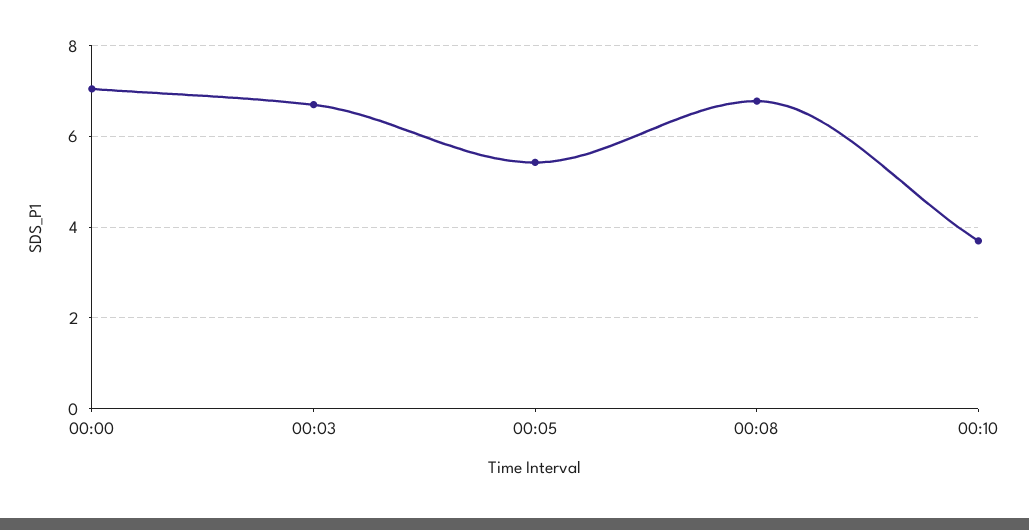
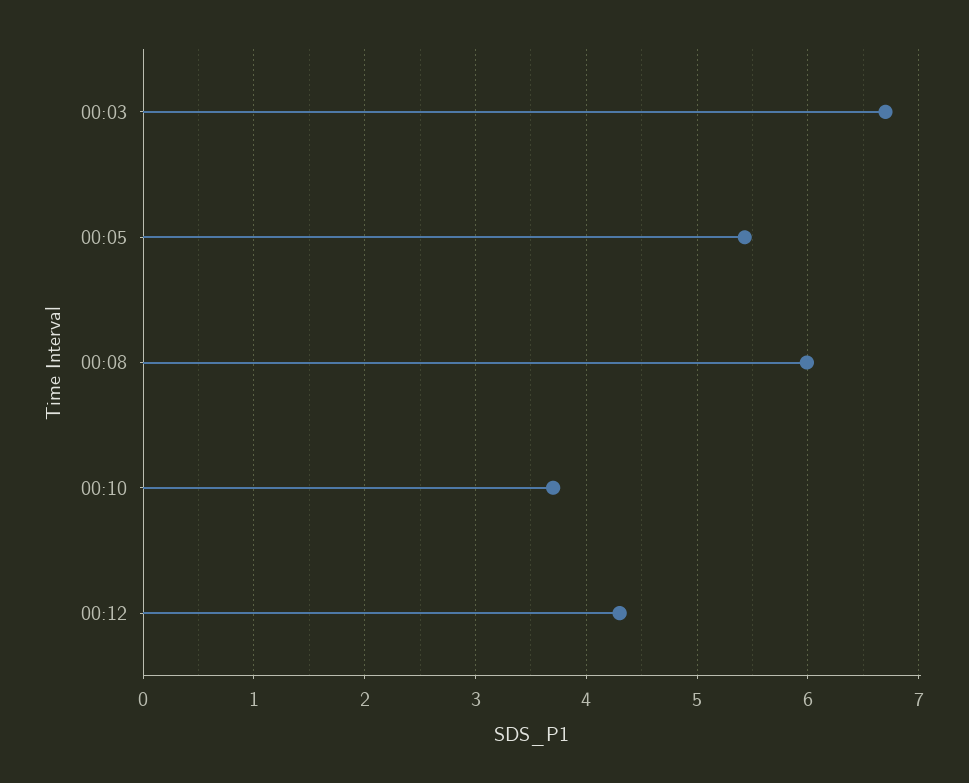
00:00: 7 -> none
00:08: 6.8 -> 6
00:12: none -> 4.3

